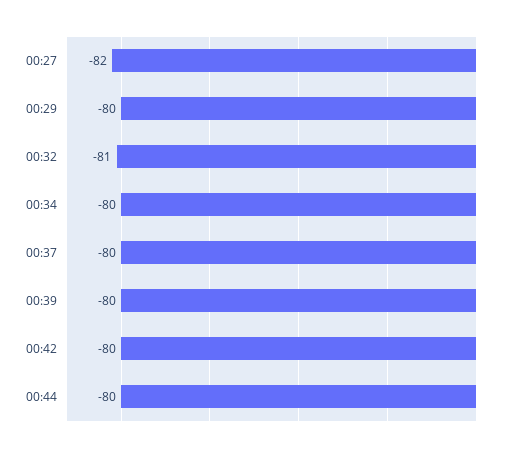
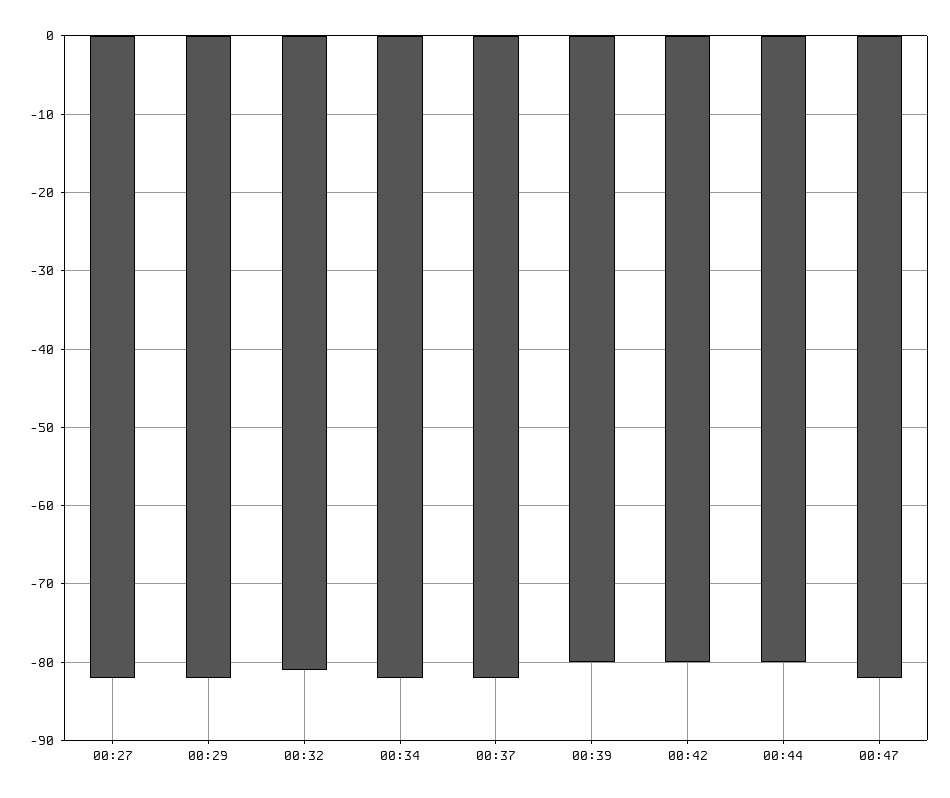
00:29: -80 -> -82
00:34: -80 -> -82
00:37: -80 -> -82
00:47: none -> -82

